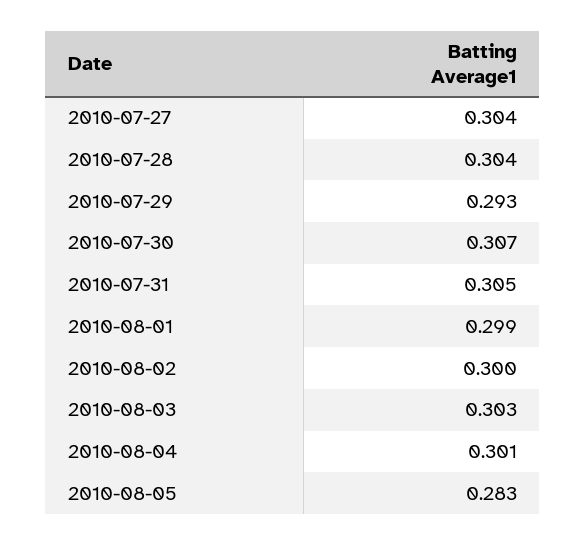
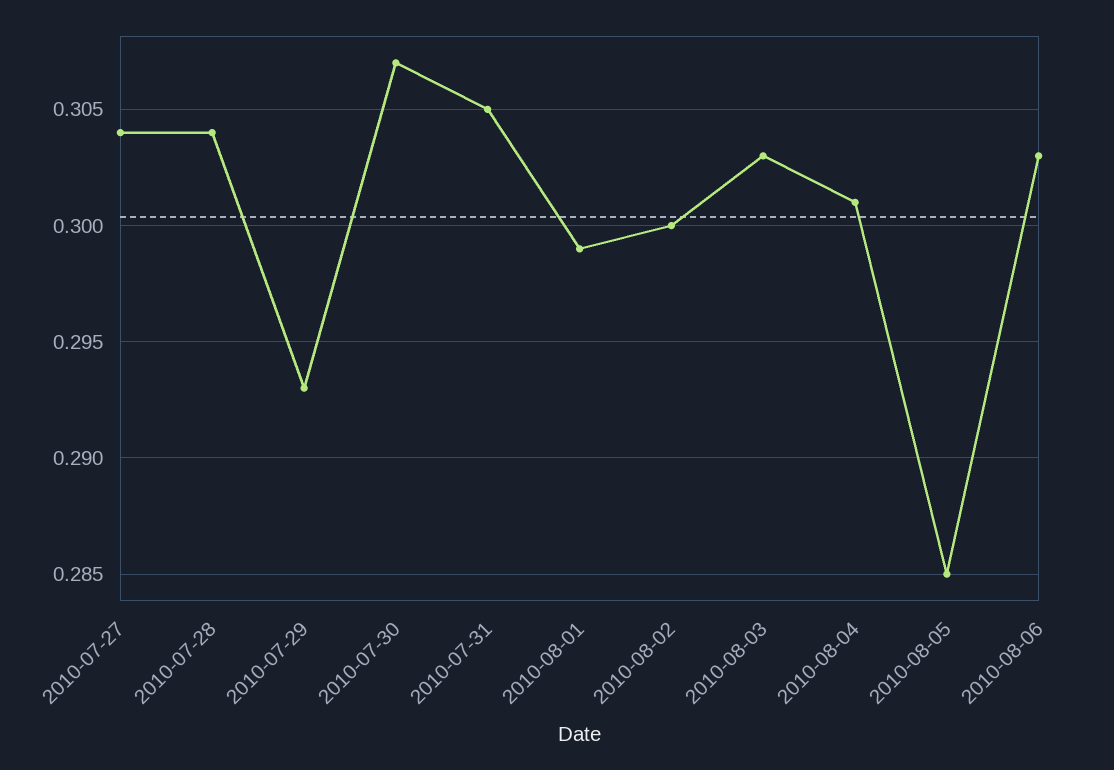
2010-08-05: 0.283 -> 0.285
2010-08-06: none -> 0.303

